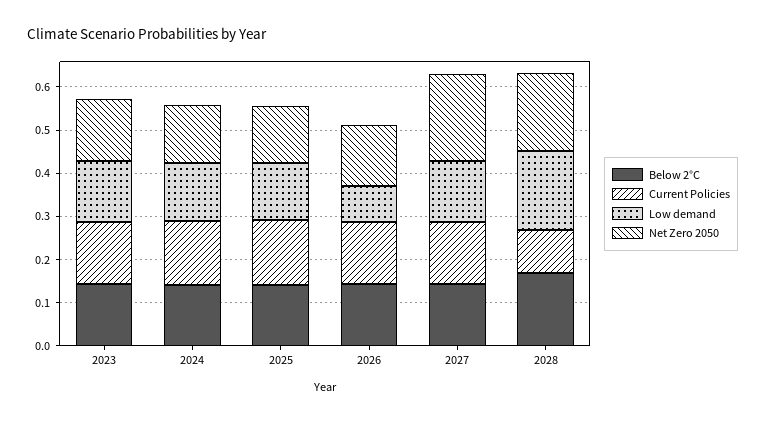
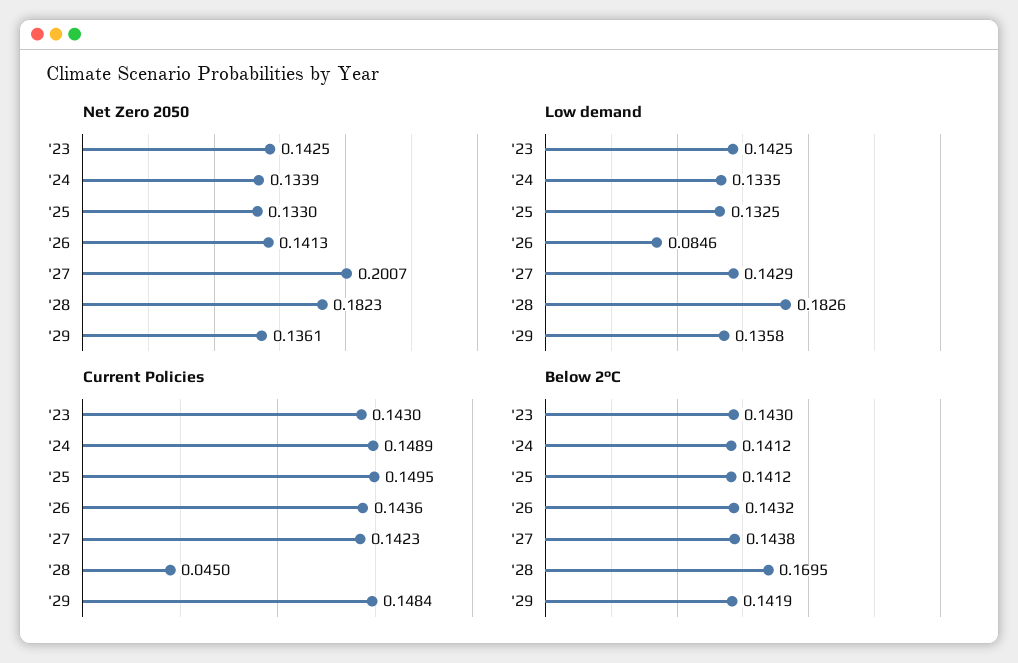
Current Policies, 2028: 0.1 -> 0.045
Net Zero 2050, '29: none -> 0.1361
Low demand, '29: none -> 0.1358
Current Policies, '29: none -> 0.1484
Below 2°C, '29: none -> 0.1419

